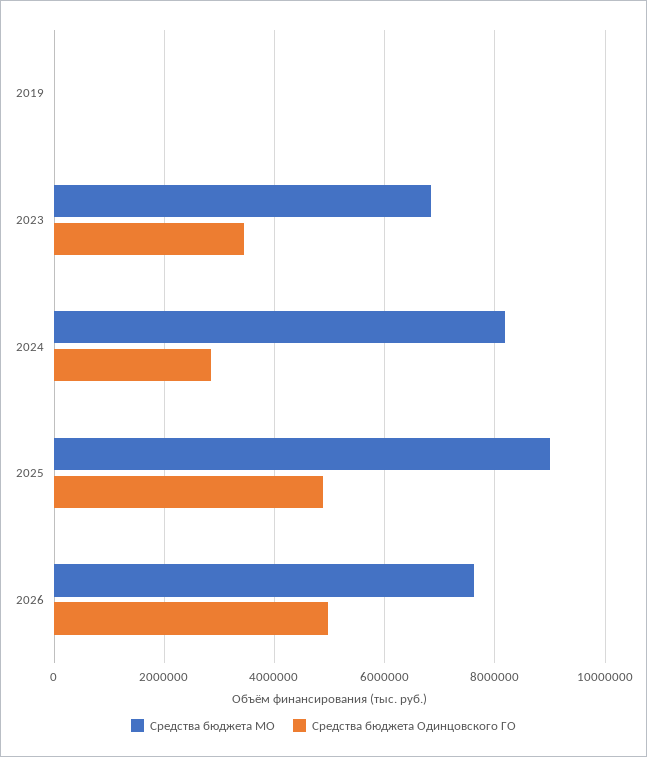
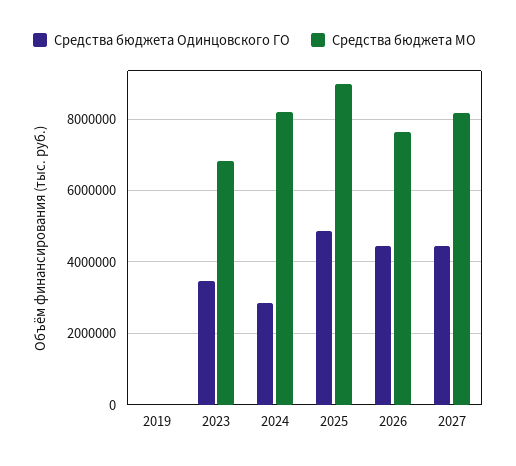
Средства бюджета Одинцовского ГО, 2026: 5000000 -> 4400000
Средства бюджета Одинцовского ГО, 2027: none -> 4400000
Средства бюджета МО, 2027: none -> 8200000

